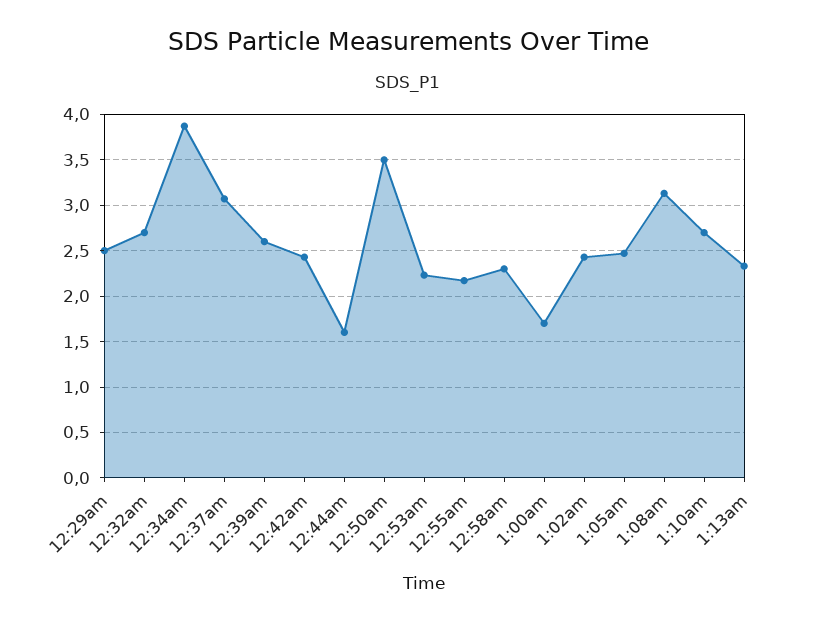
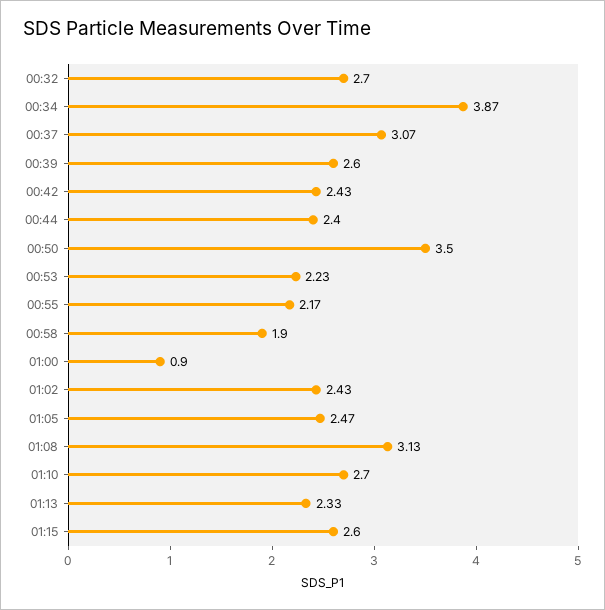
12:29am: 2.5 -> none
12:44am: 1.6 -> 2.4
12:58am: 2.3 -> 1.9
1:00am: 1.7 -> 0.9
01:15: none -> 2.6

